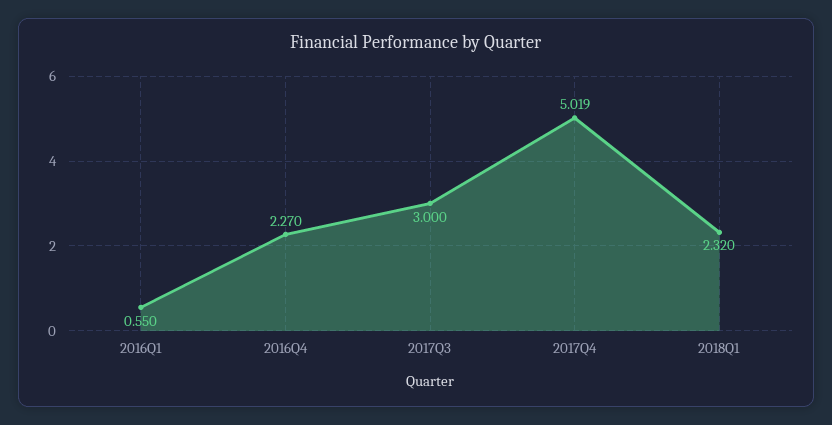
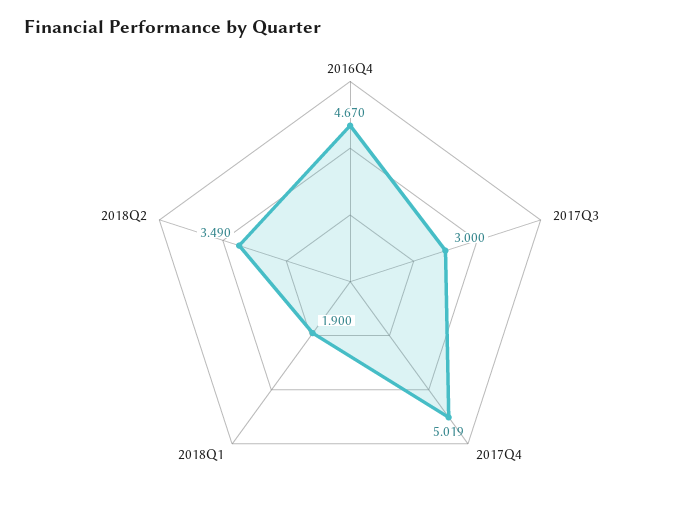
2016Q1: 0.55 -> none
2016Q4: 2.27 -> 4.67
2018Q1: 2.32 -> 1.9
2018Q2: none -> 3.49

